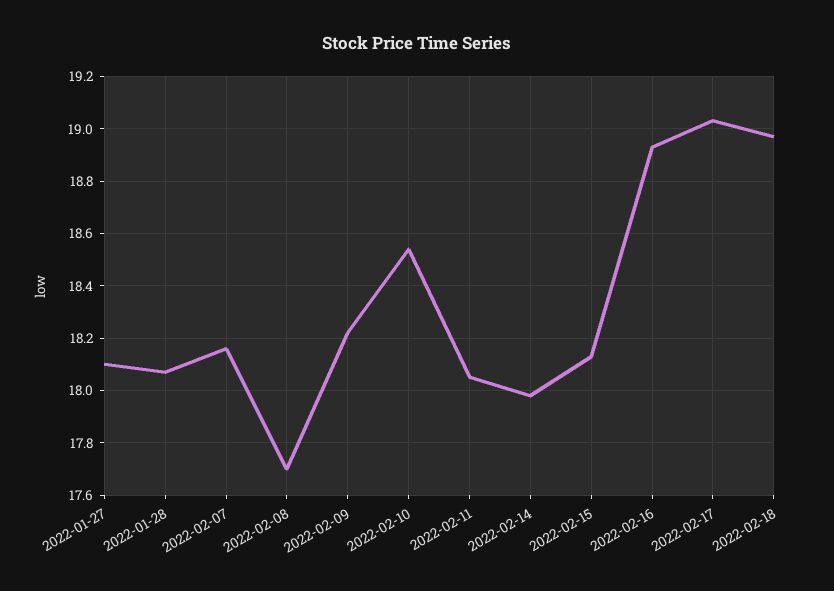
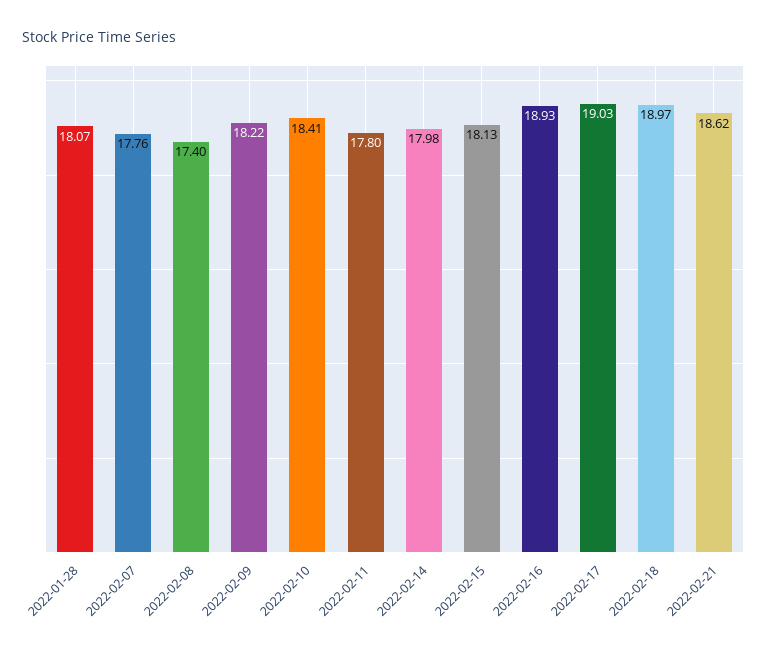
2022-01-27: 18.1 -> none
2022-02-07: 18.15 -> 17.76
2022-02-08: 17.7 -> 17.4
2022-02-10: 18.55 -> 18.41
2022-02-11: 18.05 -> 17.8
2022-02-21: none -> 18.62

